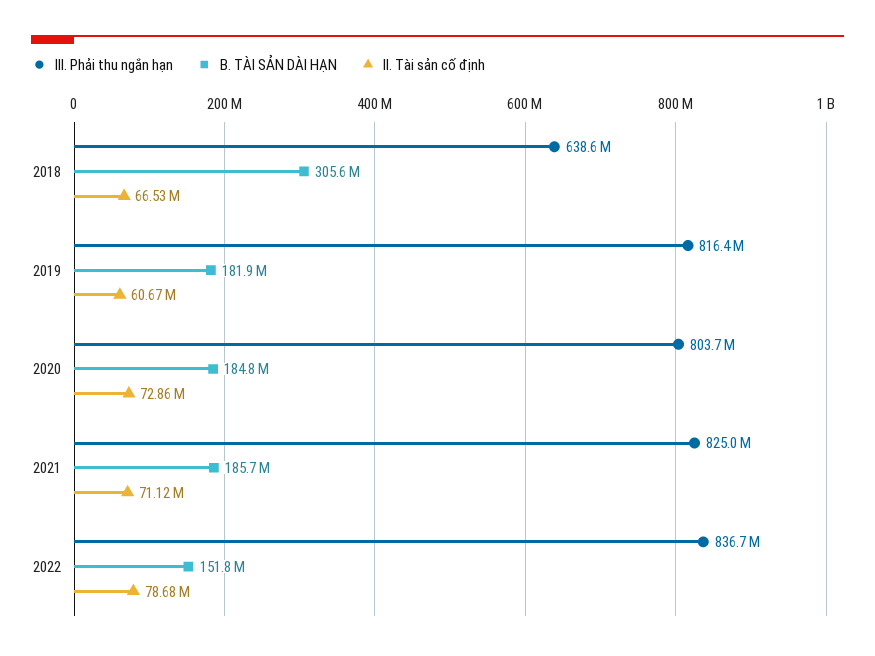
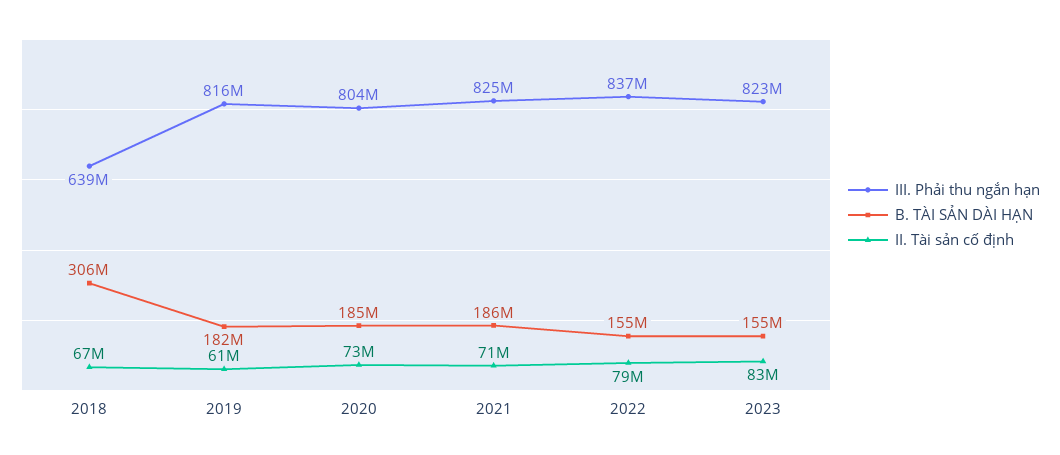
B. TÀI SẢN DÀI HẠN, 2022: 151800000 -> 155000000
III. Phải thu ngắn hạn, 2023: none -> 823000000
B. TÀI SẢN DÀI HẠN, 2023: none -> 155000000
II. Tài sản cố định, 2023: none -> 83000000

